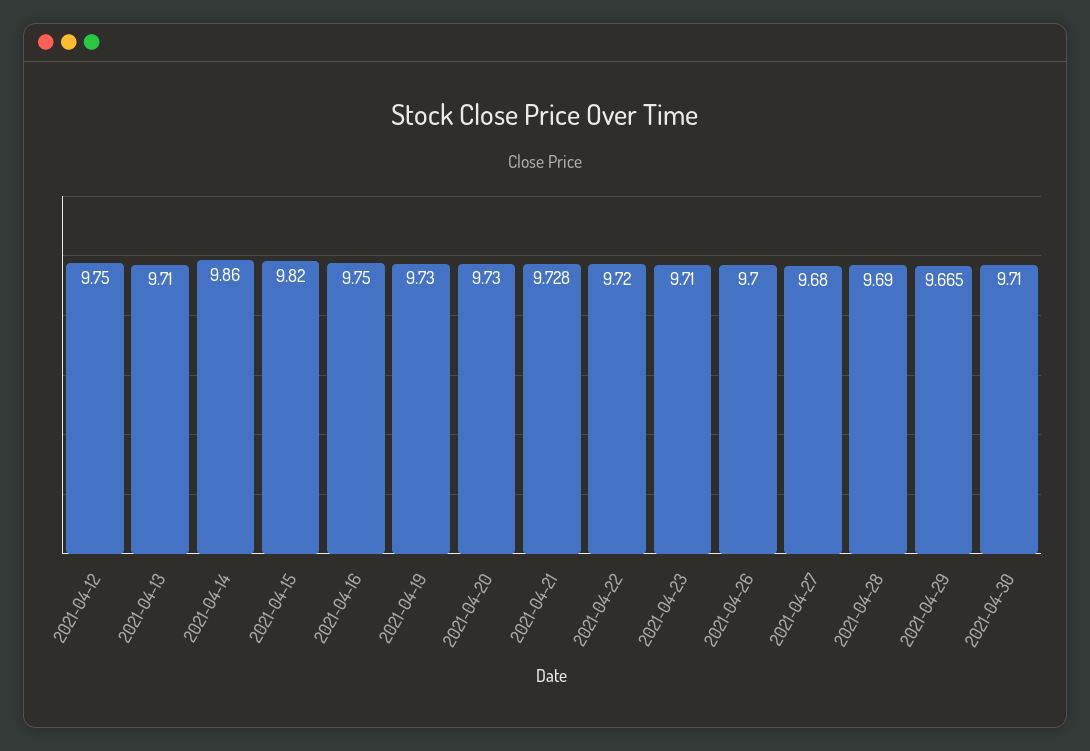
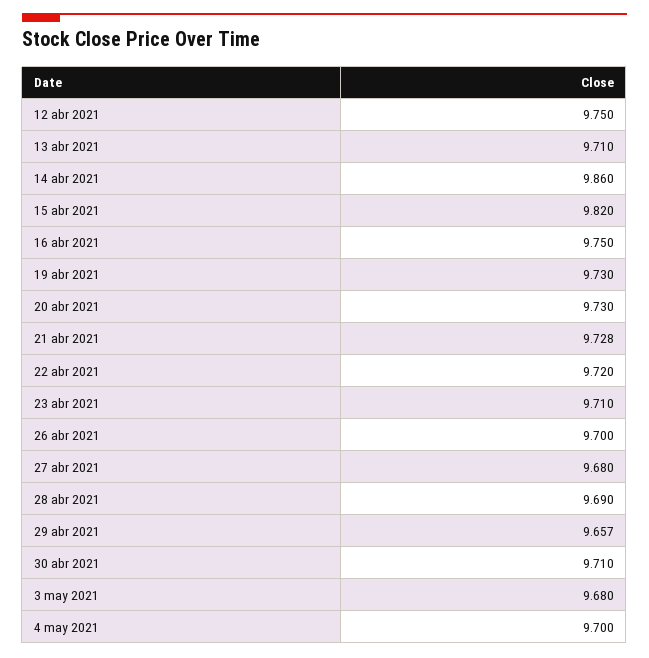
2021-04-29: 9.665 -> 9.657
3 may 2021: none -> 9.68
4 may 2021: none -> 9.7

